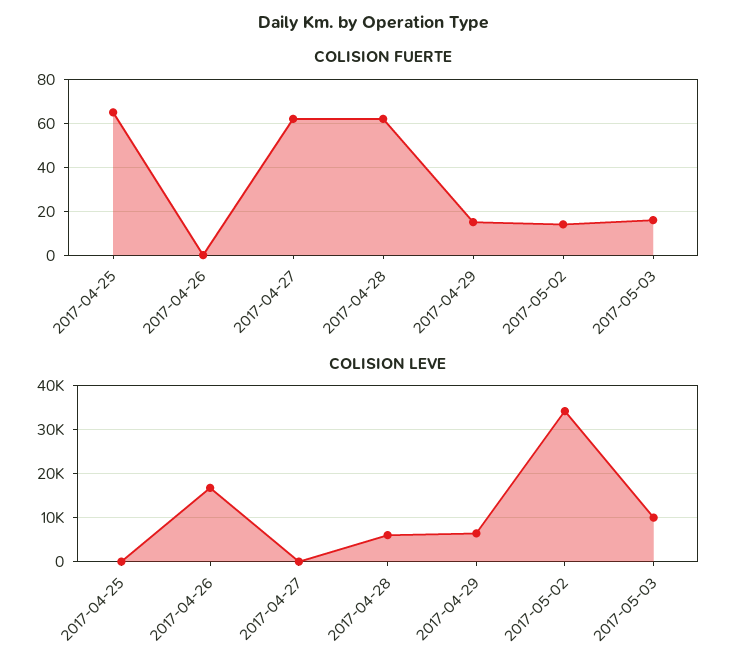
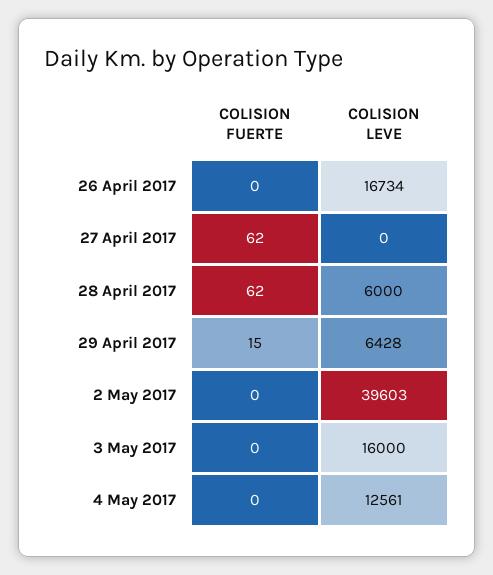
COLISION FUERTE, 2017-04-25: 65 -> none
COLISION FUERTE, 2017-05-02: 15 -> 0
COLISION FUERTE, 2017-05-03: 15 -> 0
COLISION LEVE, 2017-04-25: 0 -> none
COLISION LEVE, 2017-05-02: 34000 -> 39603
COLISION LEVE, 2017-05-03: 10000 -> 16000
COLISION FUERTE, 4 May 2017: none -> 0
COLISION LEVE, 4 May 2017: none -> 12561

